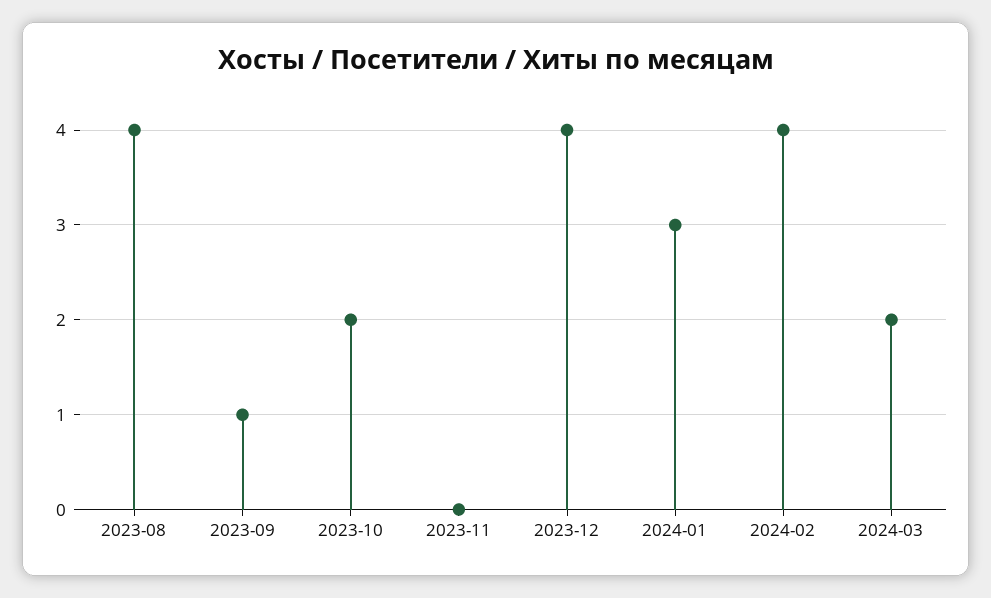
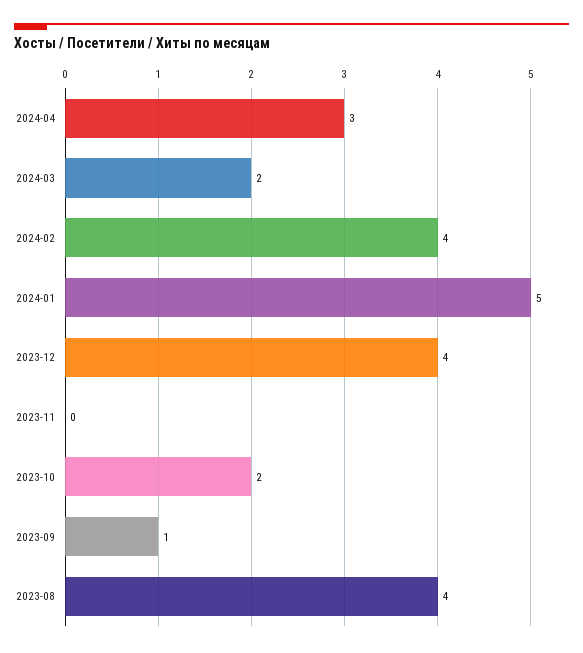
2024-01: 3 -> 5
2024-04: none -> 3

